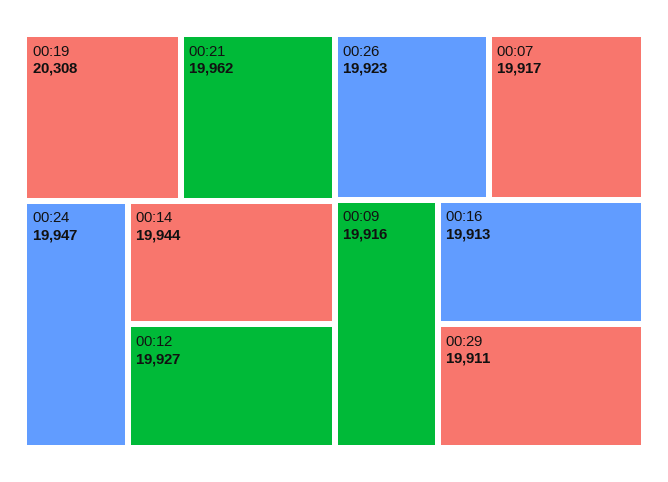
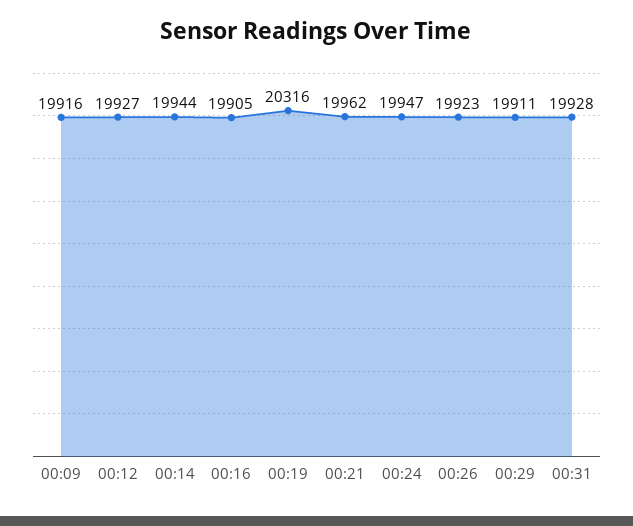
00:19: 20308 -> 20316
00:07: 19917 -> none
00:16: 19913 -> 19905
00:31: none -> 19928

